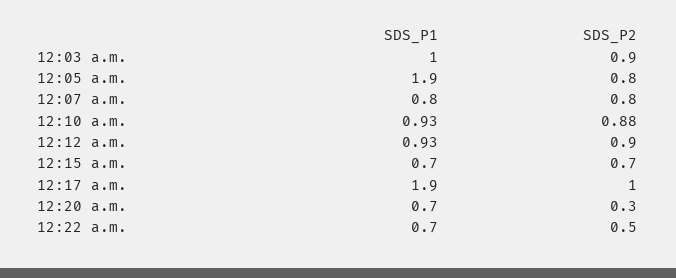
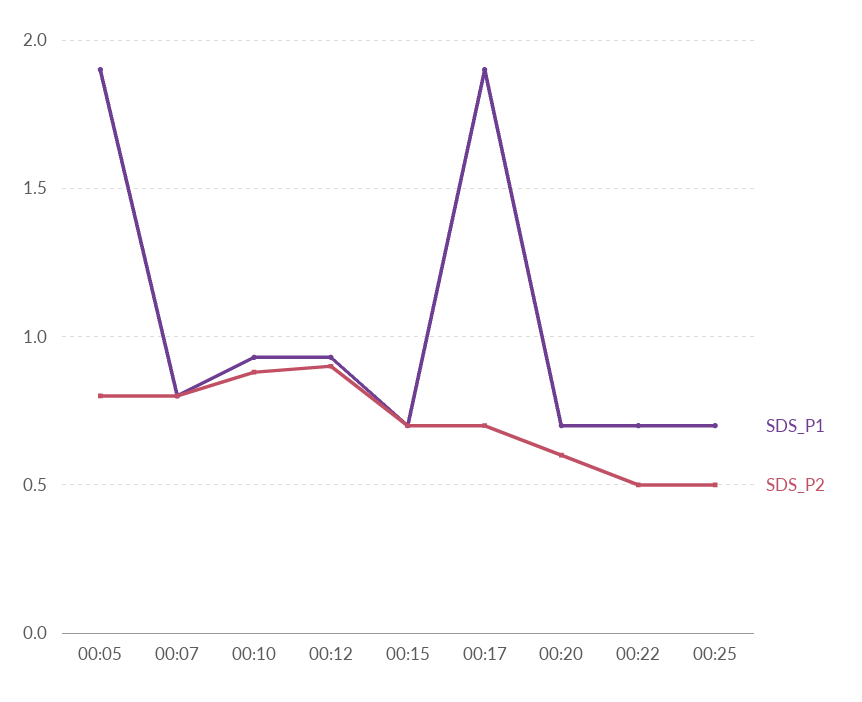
SDS_P1, 12:03 a.m.: 1 -> none
SDS_P2, 12:03 a.m.: 0.9 -> none
SDS_P2, 12:17 a.m.: 1 -> 0.7
SDS_P2, 12:20 a.m.: 0.3 -> 0.6
SDS_P1, 00:25: none -> 0.7
SDS_P2, 00:25: none -> 0.5

